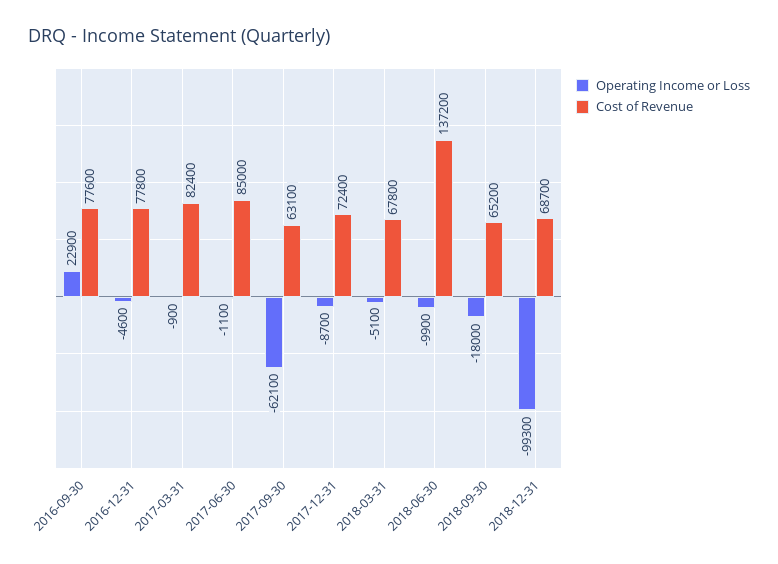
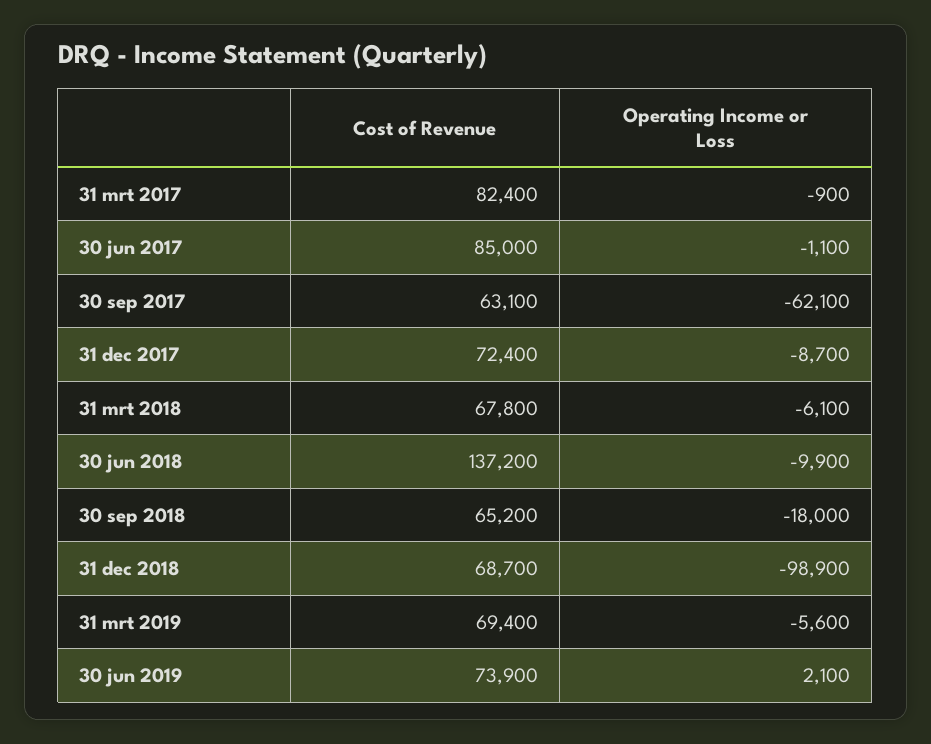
Operating Income or Loss, 2016-09-30: 22900 -> none
Cost of Revenue, 2016-09-30: 77600 -> none
Operating Income or Loss, 2016-12-31: -4600 -> none
Cost of Revenue, 2016-12-31: 77800 -> none
Operating Income or Loss, 2018-03-31: -5100 -> -6100
Operating Income or Loss, 2018-12-31: -99300 -> -98900
Cost of Revenue, 31 mrt 2019: none -> 69400
Operating Income or Loss, 31 mrt 2019: none -> -5600
Cost of Revenue, 30 jun 2019: none -> 73900
Operating Income or Loss, 30 jun 2019: none -> 2100

